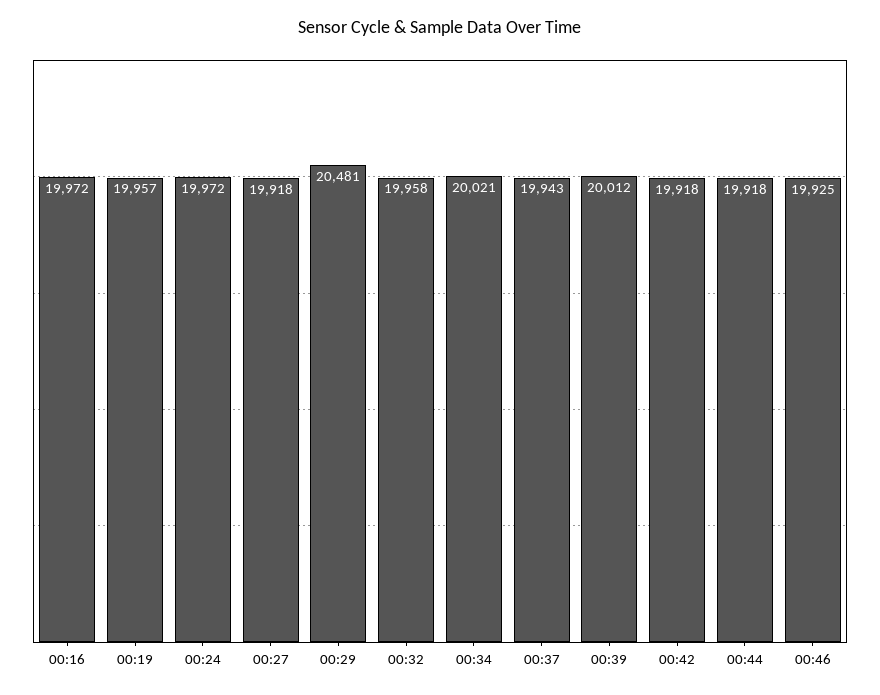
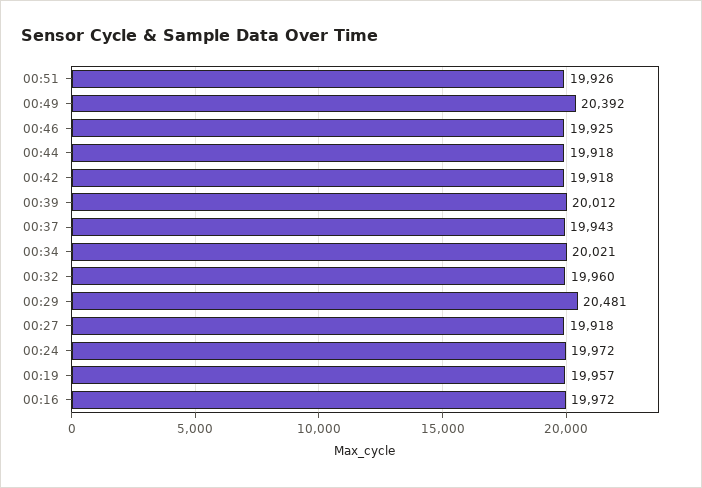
00:32: 19958 -> 19960
00:51: none -> 19926
00:49: none -> 20392

